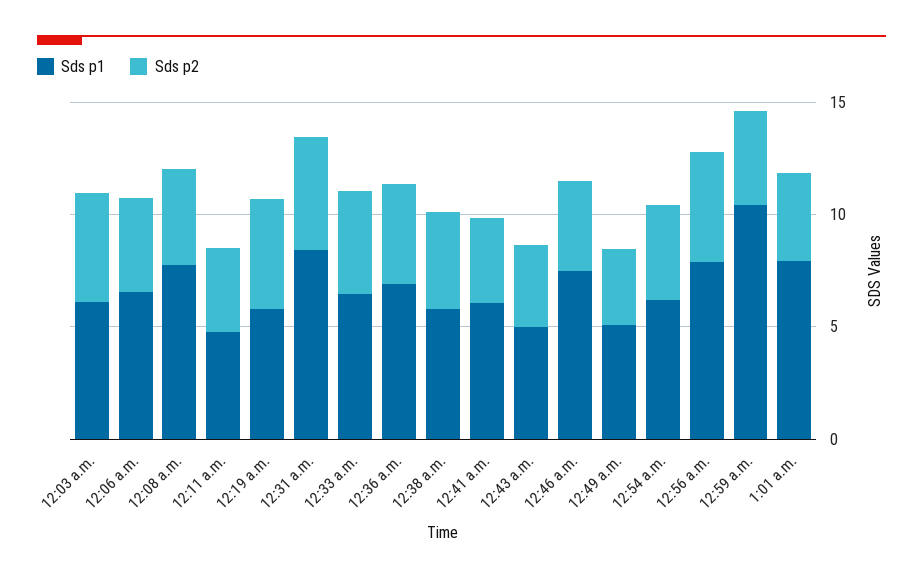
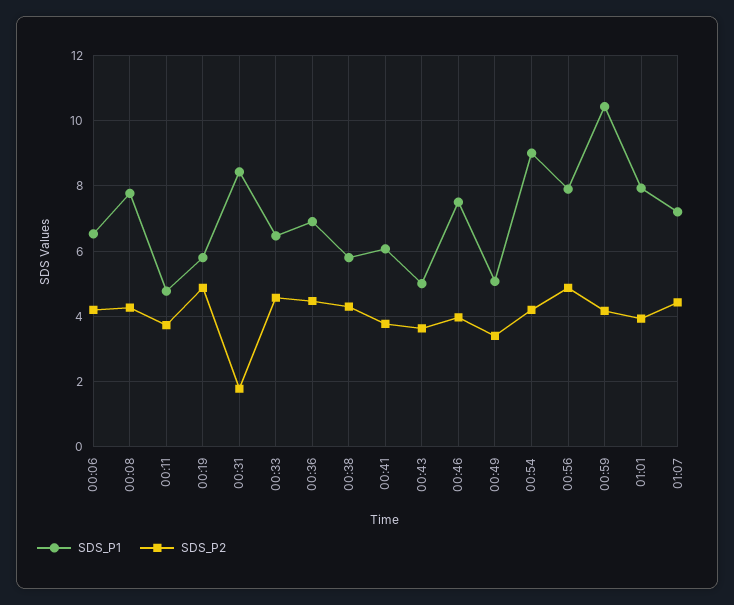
Sds p1, 12:03 a.m.: 6 -> none
Sds p2, 12:03 a.m.: 5 -> none
Sds p2, 12:31 a.m.: 5 -> 1.8
Sds p1, 12:54 a.m.: 6 -> 9
Sds p1, 01:07: none -> 7.2
Sds p2, 01:07: none -> 4.4

